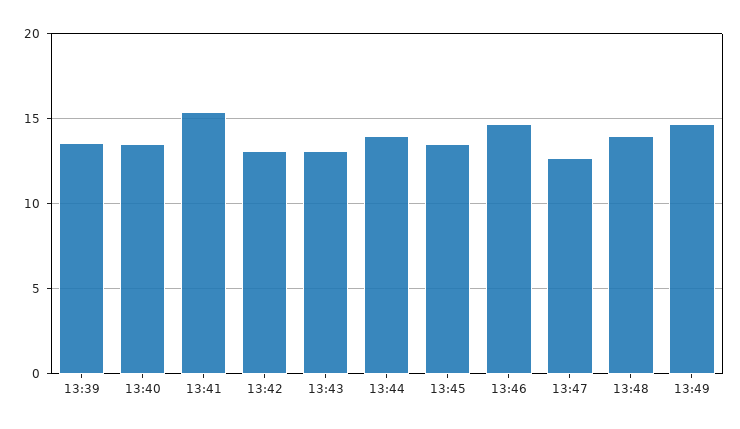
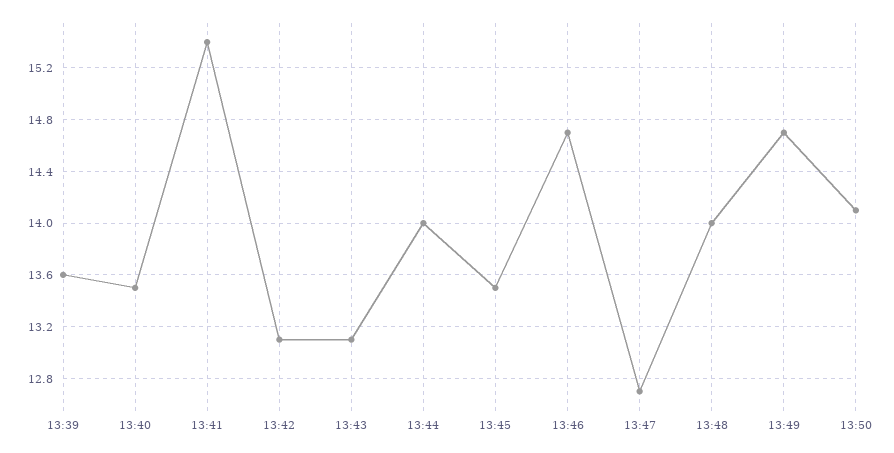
13:50: none -> 14.1

